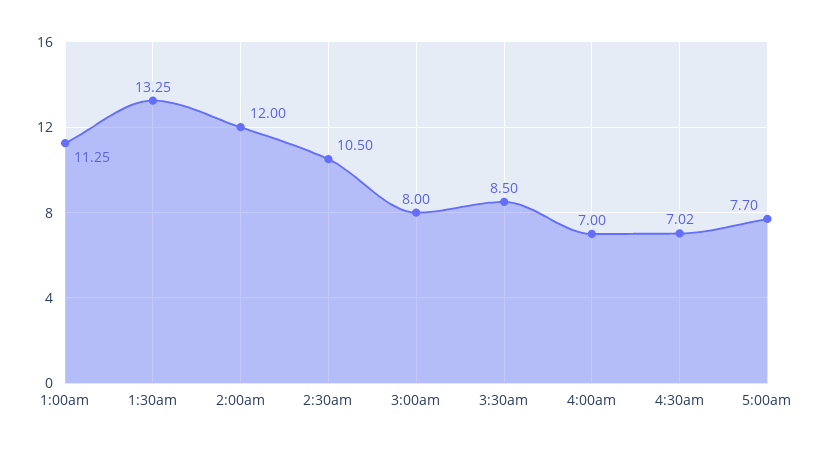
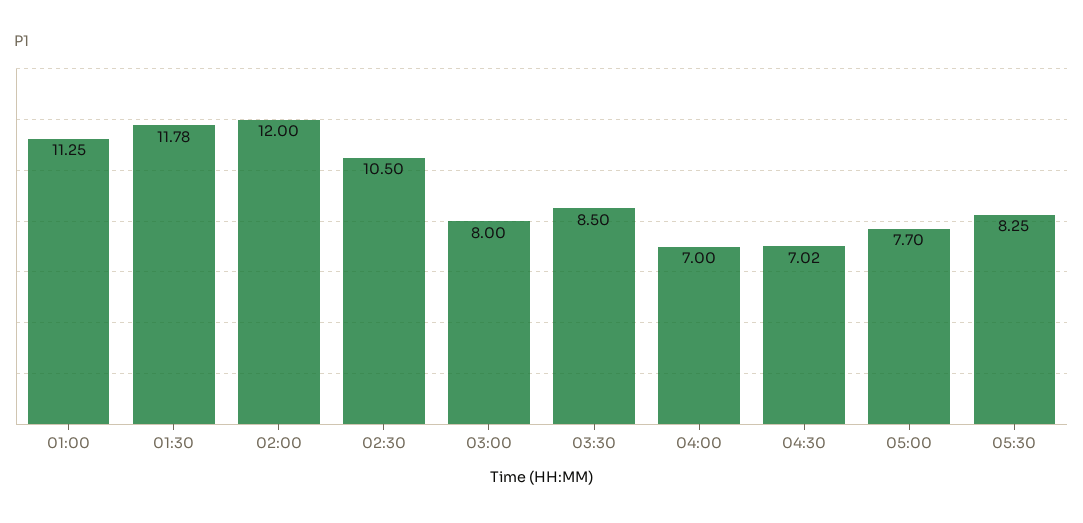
1:30am: 13.25 -> 11.78
05:30: none -> 8.25

